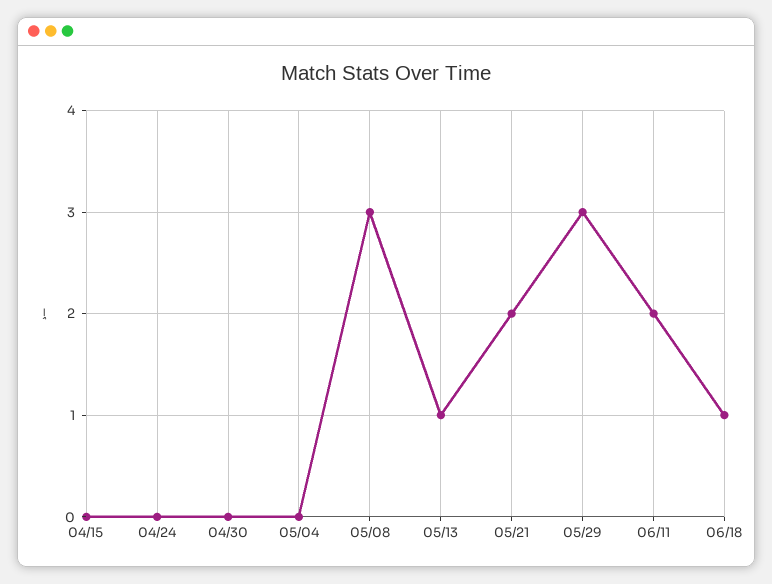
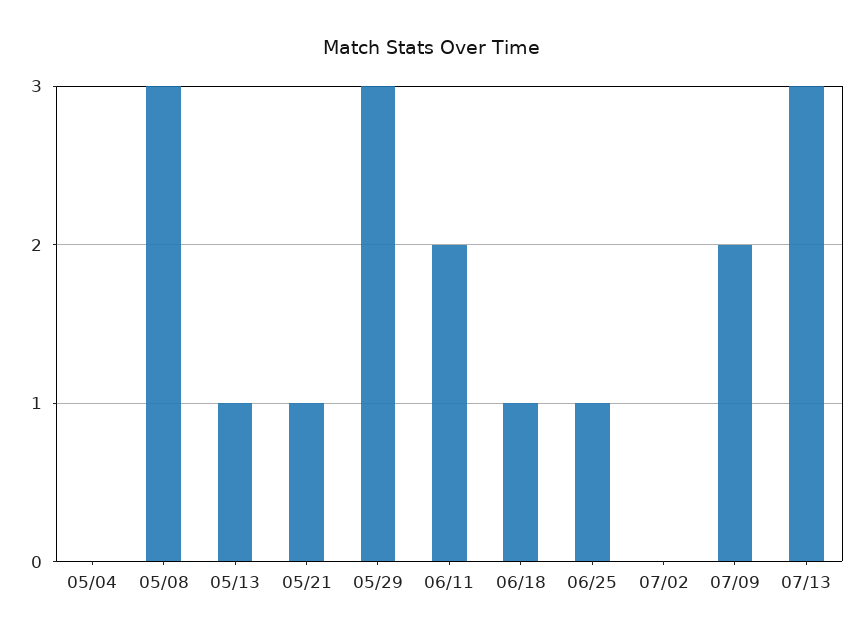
04/15: 0 -> none
04/24: 0 -> none
04/30: 0 -> none
05/21: 2 -> 1
06/25: none -> 1
07/02: none -> 0
07/09: none -> 2
07/13: none -> 3

